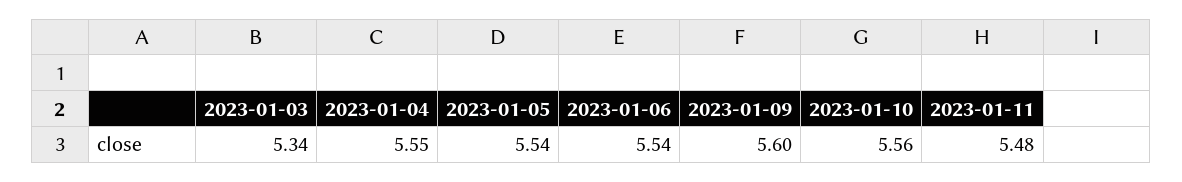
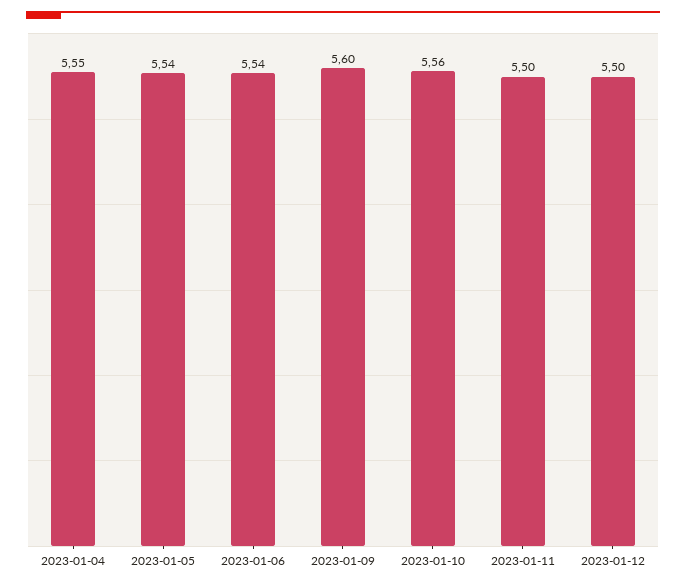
2023-01-03: 5.34 -> none
2023-01-11: 5.48 -> 5.5
2023-01-12: none -> 5.5

